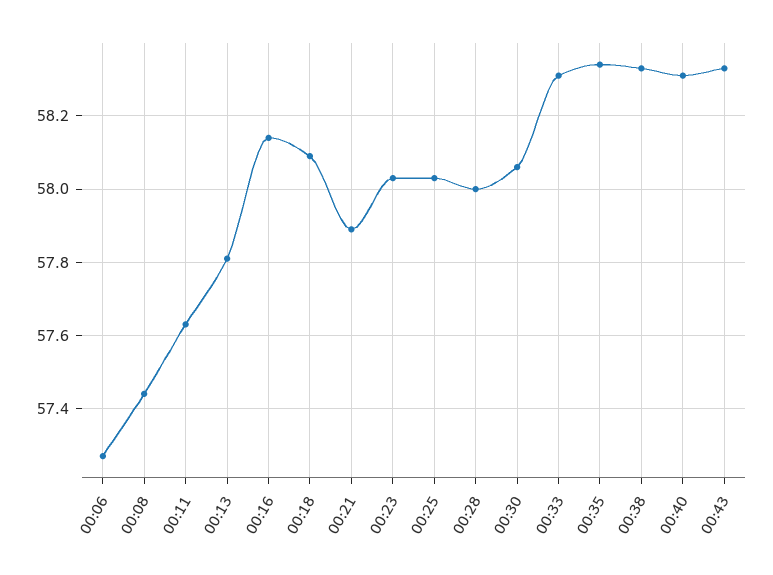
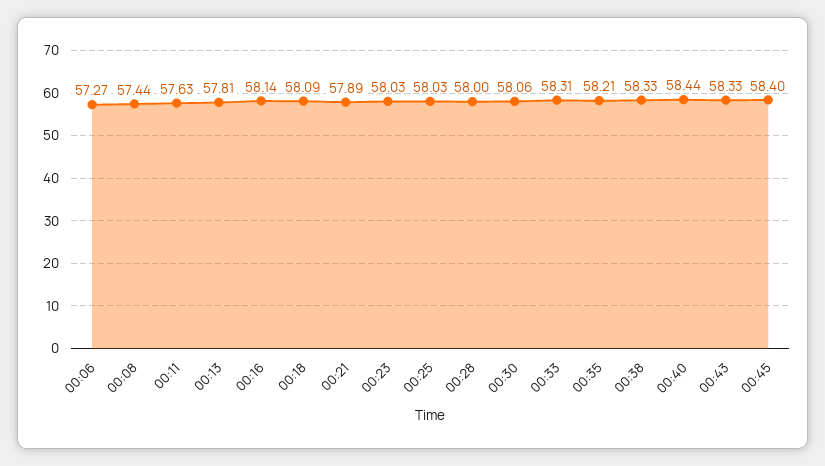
00:35: 58.35 -> 58.21
00:40: 58.3 -> 58.44
00:45: none -> 58.4

